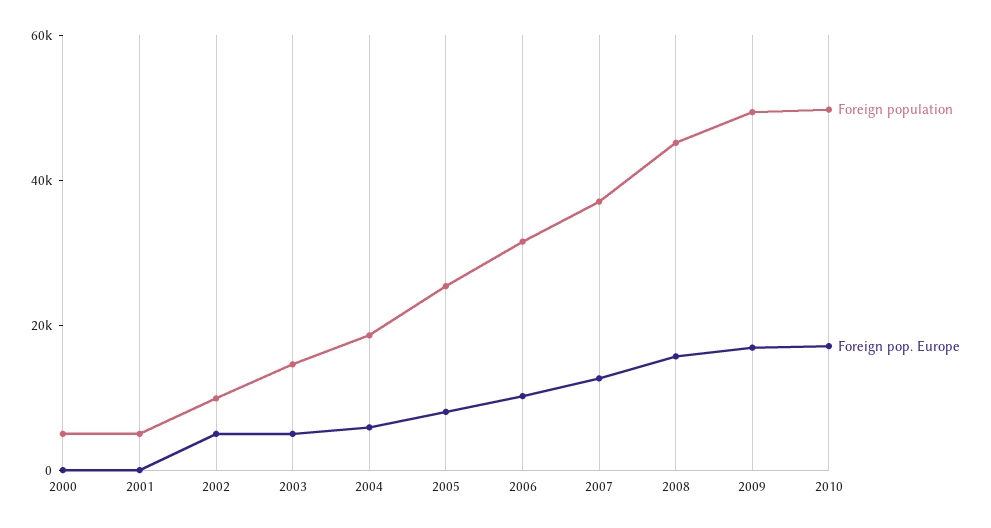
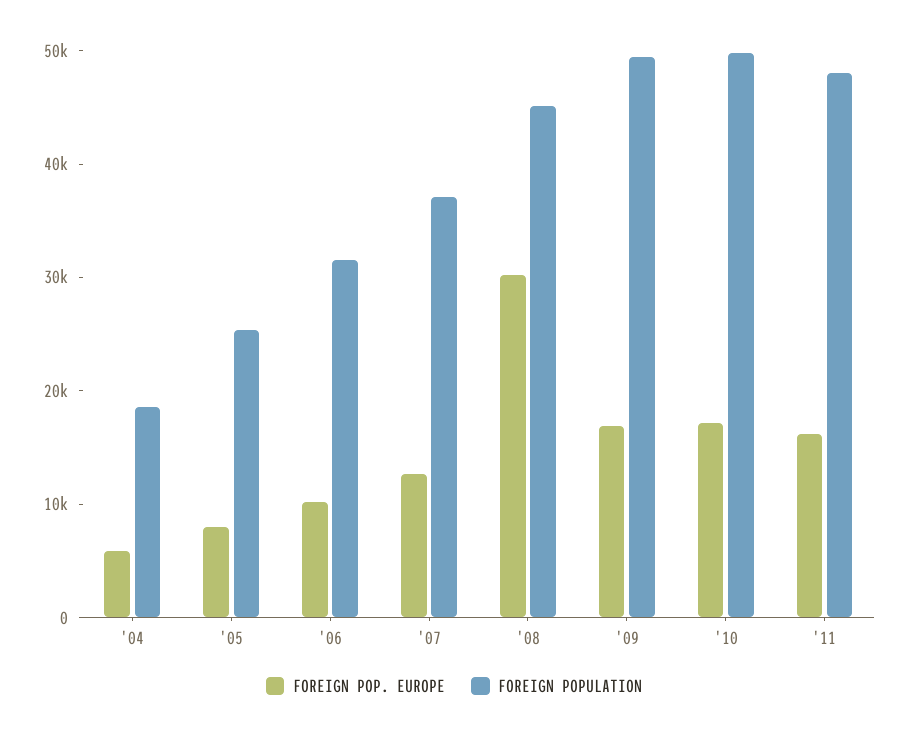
Foreign population, 2000: 5000 -> none
Foreign pop. Europe, 2000: 0 -> none
Foreign population, 2001: 5000 -> none
Foreign pop. Europe, 2001: 0 -> none
Foreign population, 2002: 10000 -> none
Foreign pop. Europe, 2002: 5000 -> none
Foreign population, 2003: 15000 -> none
Foreign pop. Europe, 2003: 5000 -> none
Foreign pop. Europe, 2008: 15000 -> 30000
Foreign pop. Europe, '11: none -> 16000
Foreign population, '11: none -> 48000

